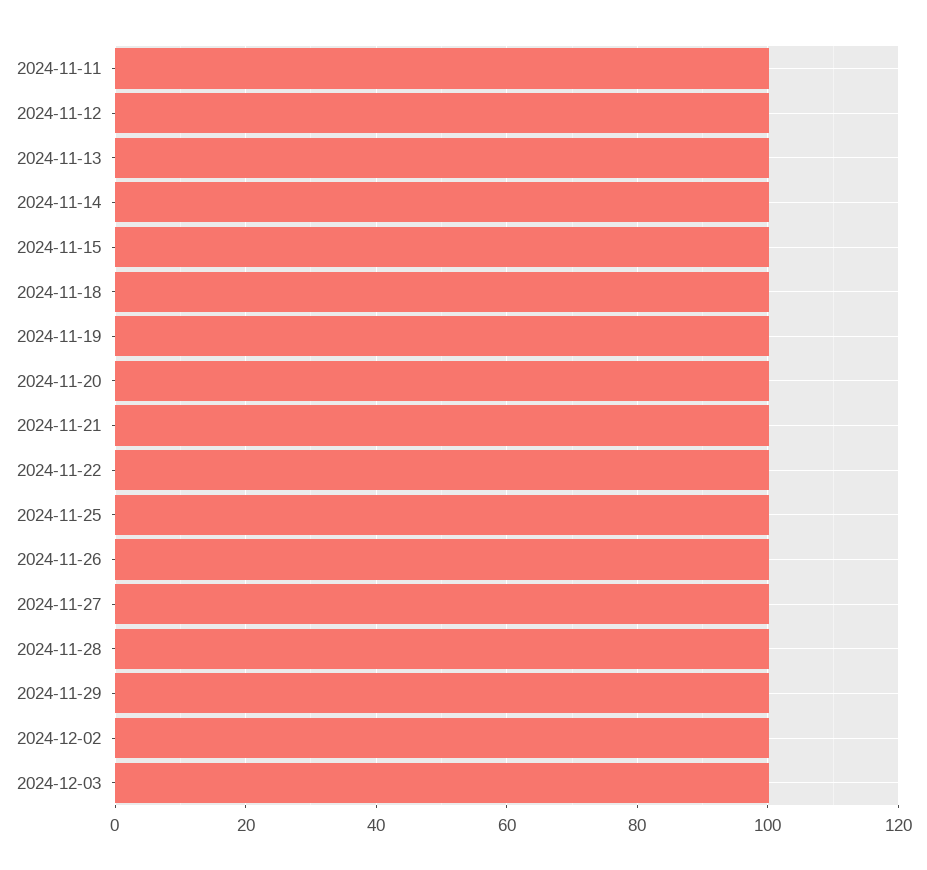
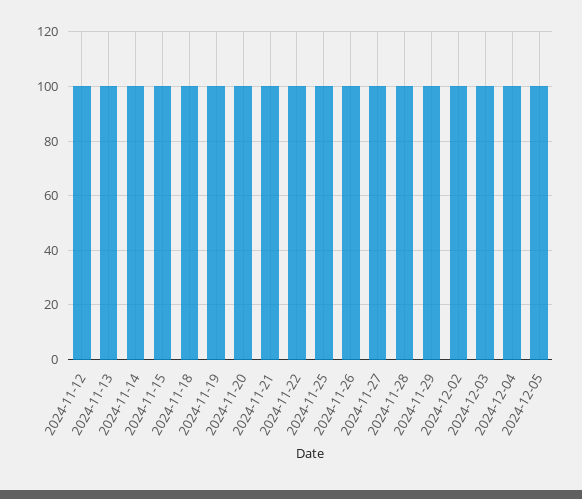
2024-11-11: 100 -> none
2024-12-04: none -> 100
2024-12-05: none -> 100

